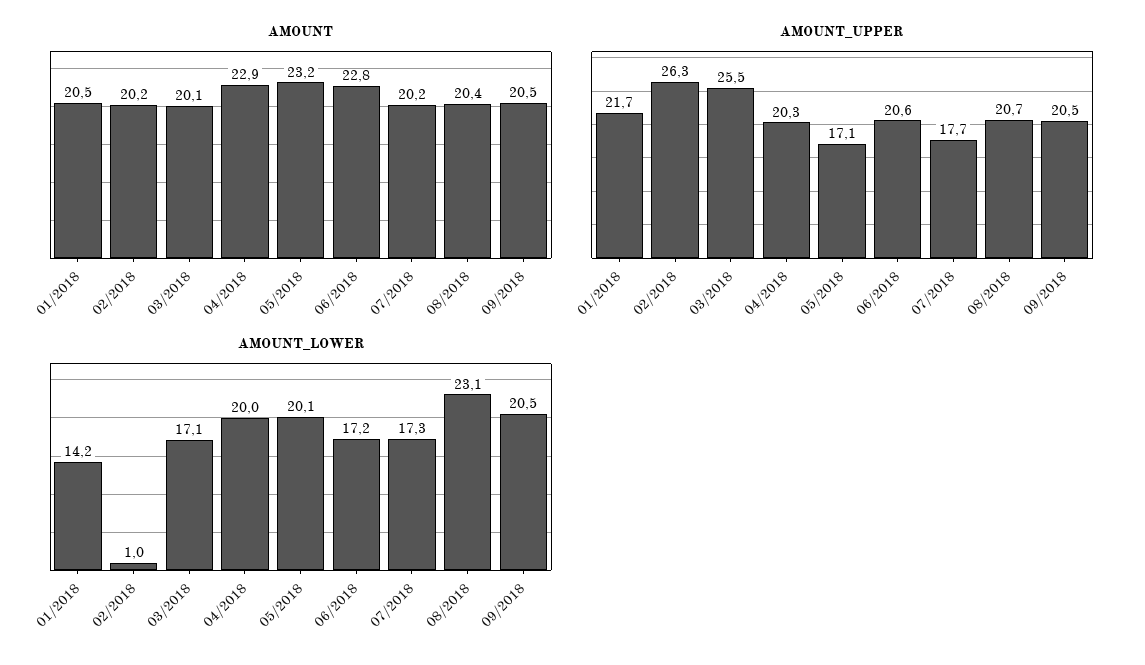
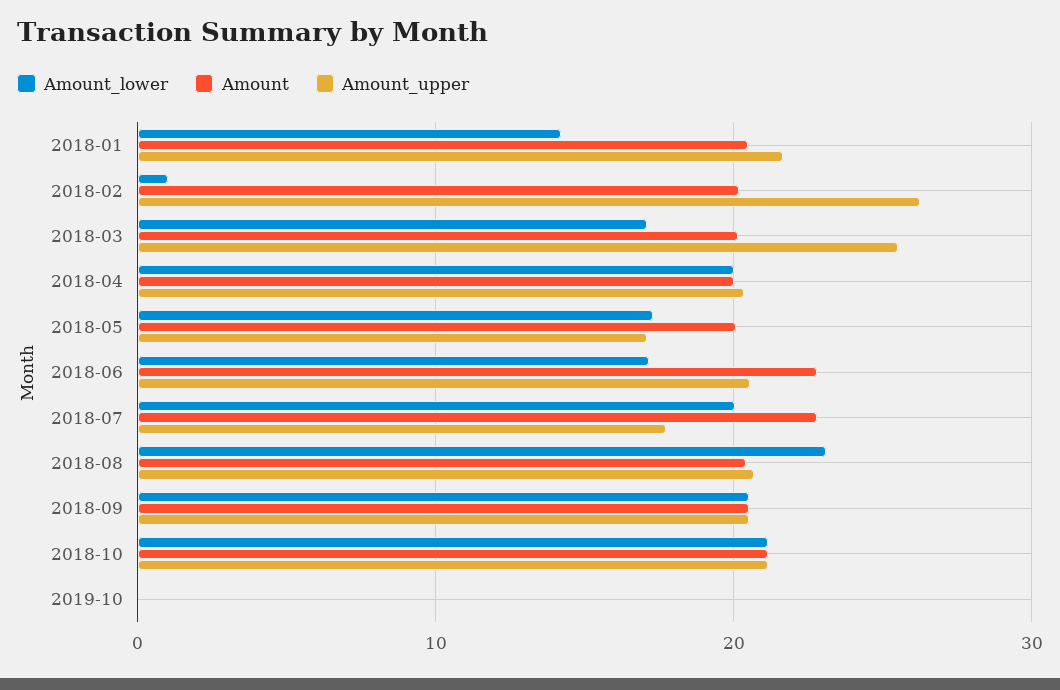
AMOUNT, 04/2018: 22.9 -> 20
AMOUNT, 05/2018: 23.2 -> 20
AMOUNT, 07/2018: 20.2 -> 23
AMOUNT_LOWER, 05/2018: 20.1 -> 17
AMOUNT_LOWER, 07/2018: 17.3 -> 20
AMOUNT_LOWER, 2018-10: none -> 21
AMOUNT, 2018-10: none -> 21
AMOUNT_UPPER, 2018-10: none -> 21
AMOUNT_LOWER, 2019-10: none -> 0
AMOUNT, 2019-10: none -> 0
AMOUNT_UPPER, 2019-10: none -> 0

